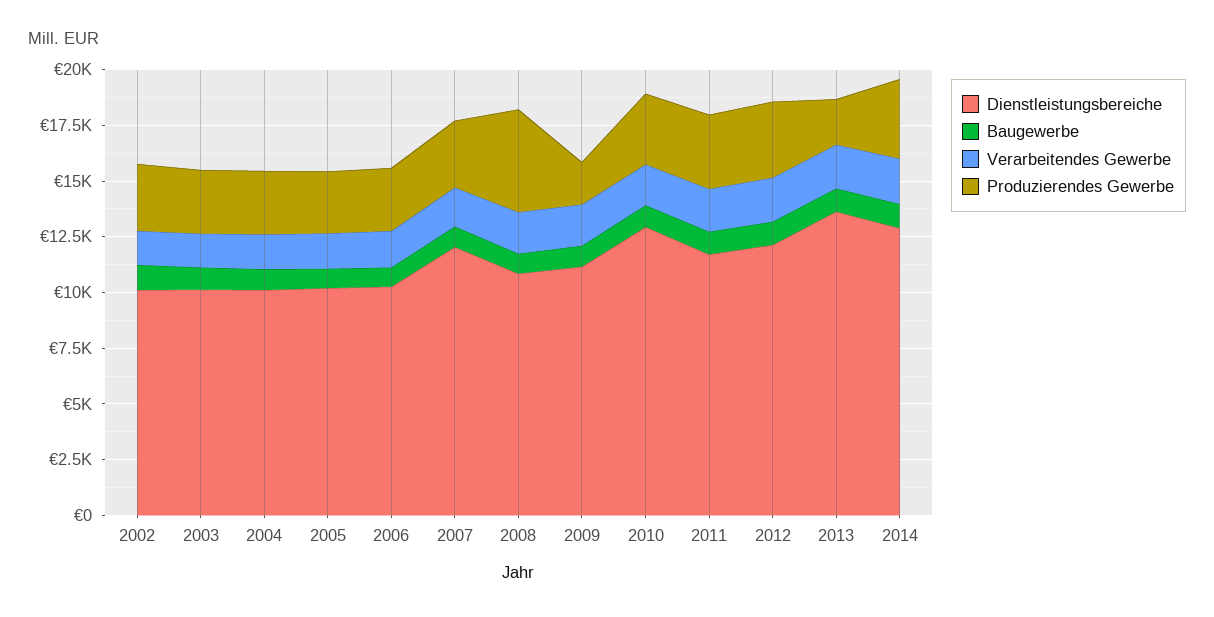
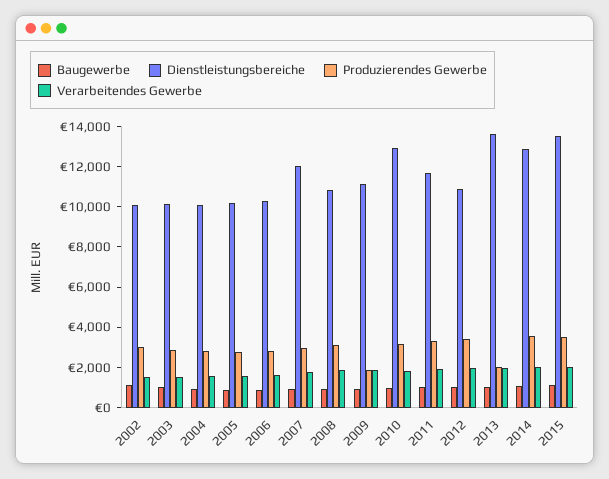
Produzierendes Gewerbe, 2008: 4500 -> 3000
Dienstleistungsbereiche, 2012: 12000 -> 11000
Baugewerbe, 2015: none -> 1000
Dienstleistungsbereiche, 2015: none -> 13500
Produzierendes Gewerbe, 2015: none -> 3500
Verarbeitendes Gewerbe, 2015: none -> 2000

